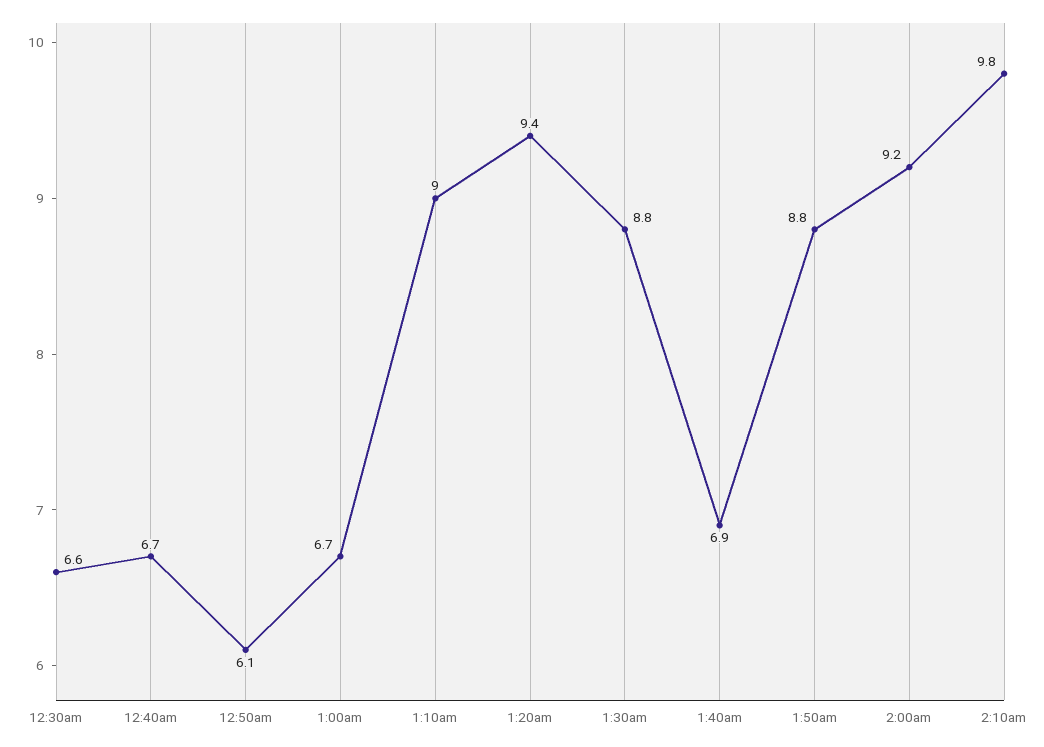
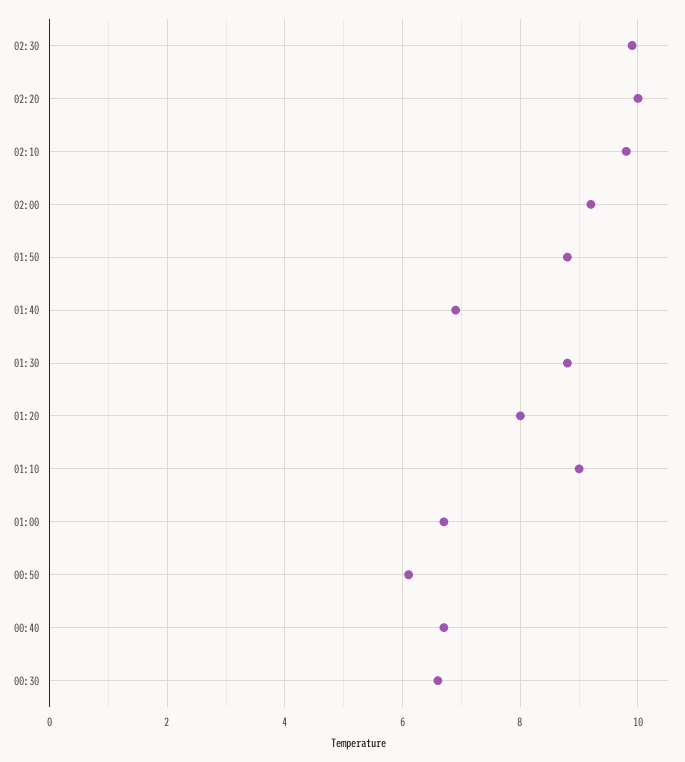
1:20am: 9.4 -> 8
02:30: none -> 10
02:20: none -> 10

